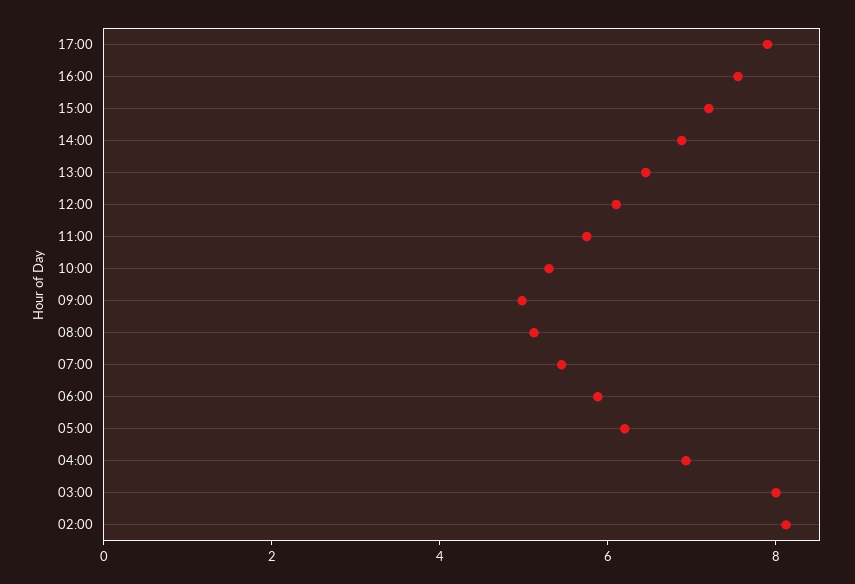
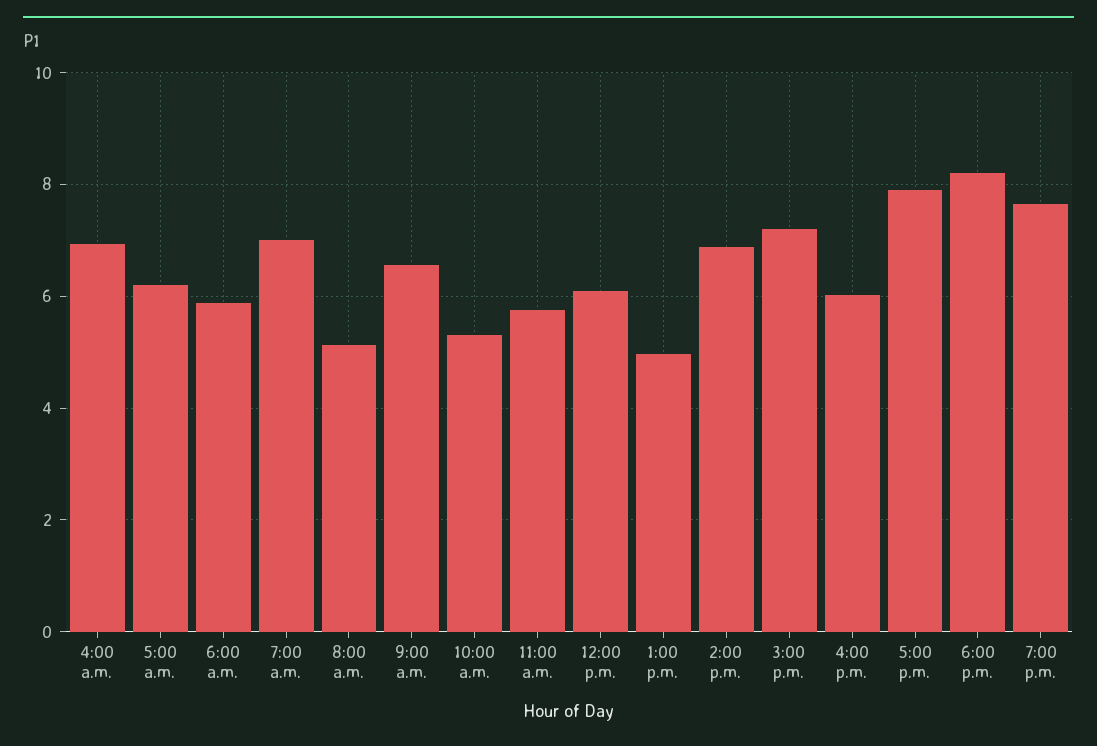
16:00: 7.5 -> 6
13:00: 6.5 -> 5
09:00: 5 -> 6.6
07:00: 5.5 -> 7
03:00: 8 -> none
02:00: 8 -> none
6:00 p.m.: none -> 8.2
7:00 p.m.: none -> 7.6

